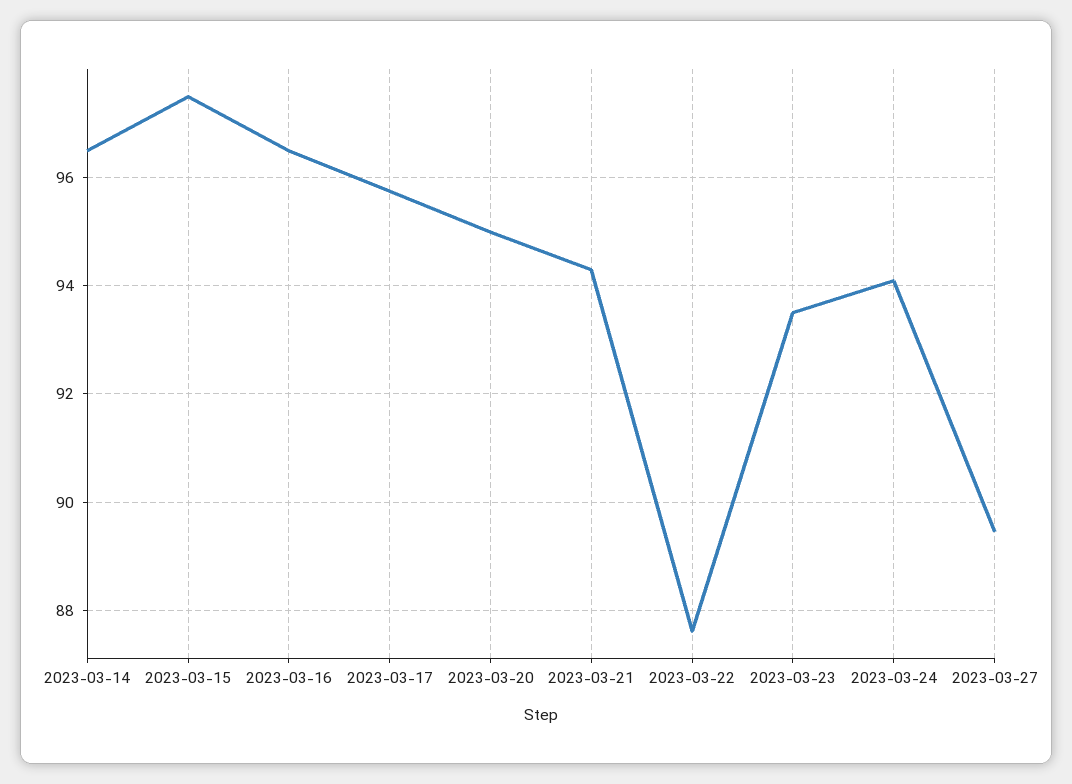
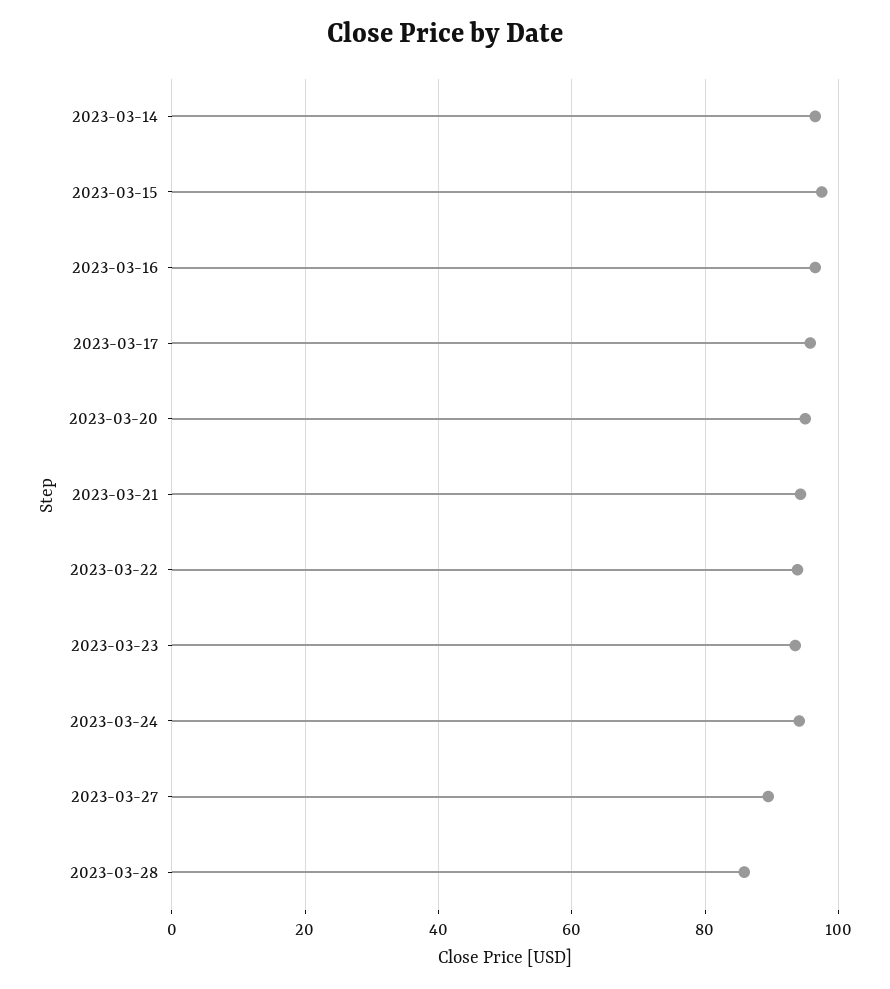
2023-03-22: 87.6 -> 94
2023-03-28: none -> 86

